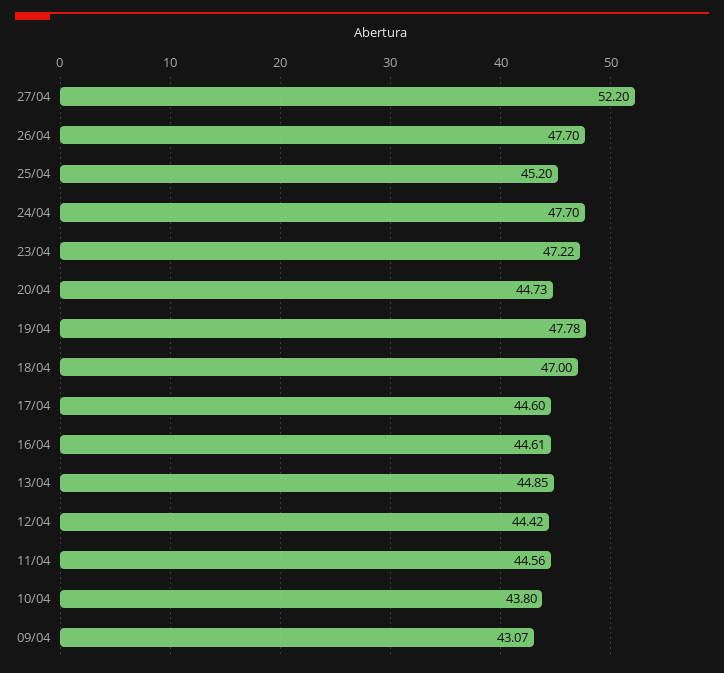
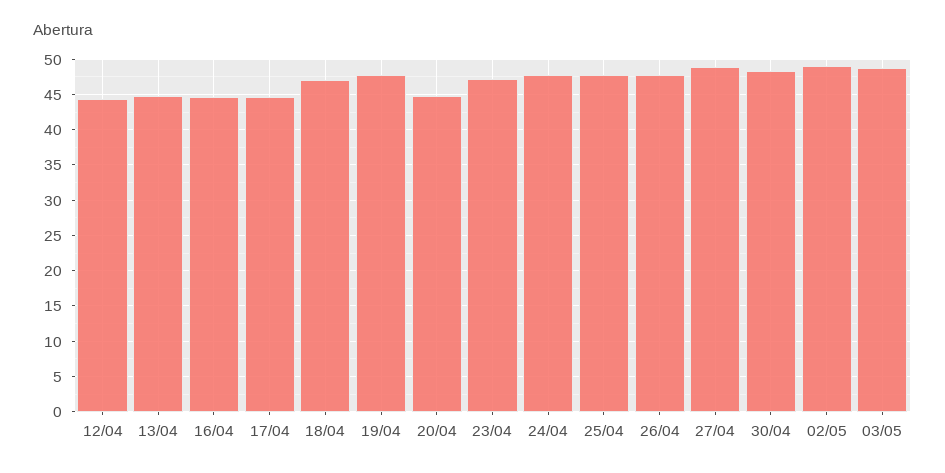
27/04: 52.2 -> 49
25/04: 45.2 -> 48
11/04: 44.56 -> none
10/04: 43.8 -> none
09/04: 43.07 -> none
30/04: none -> 48
02/05: none -> 49
03/05: none -> 49

